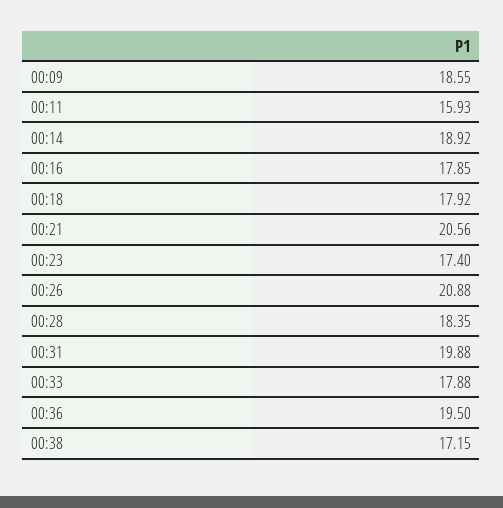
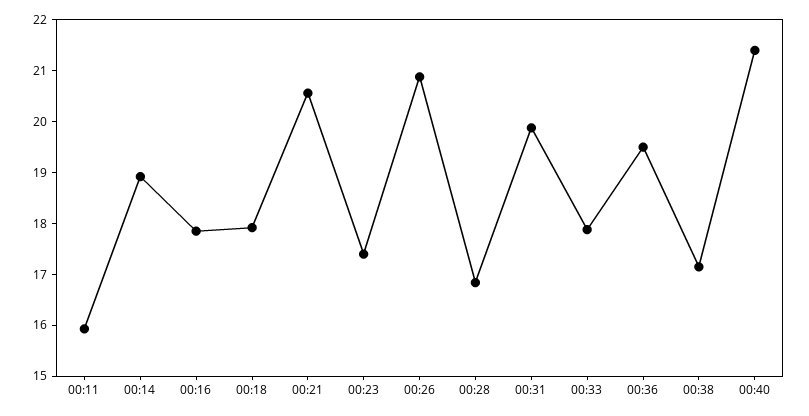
00:09: 18.55 -> none
00:28: 18.35 -> 16.8
00:40: none -> 21.4

